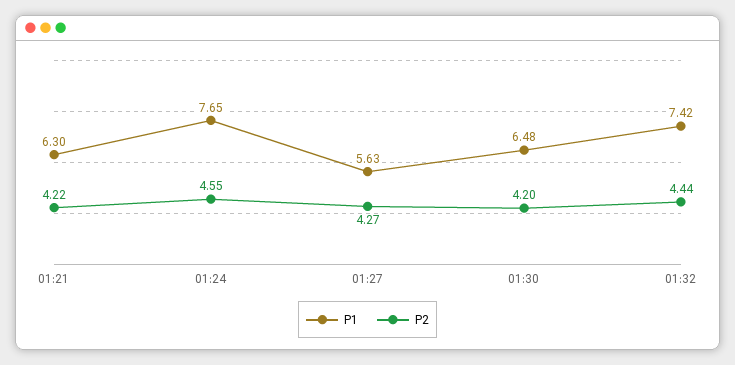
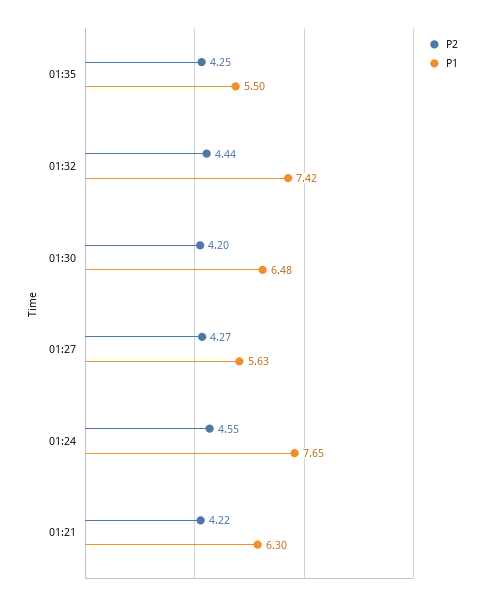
P2, 01:35: none -> 4.25
P1, 01:35: none -> 5.5

